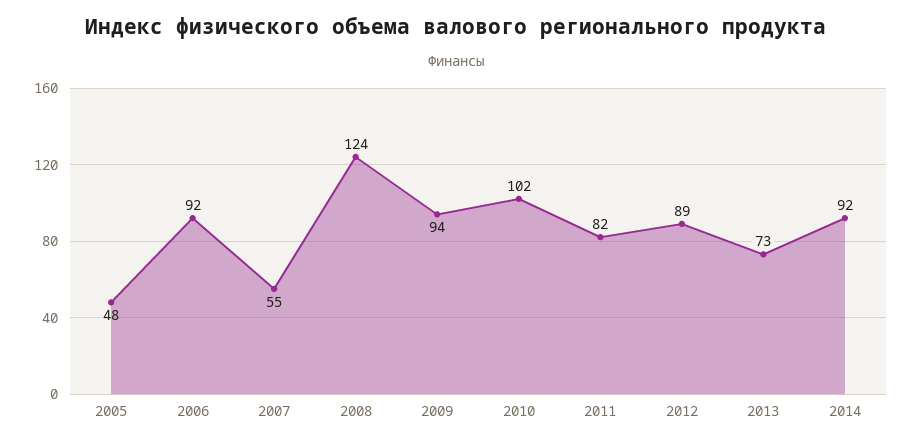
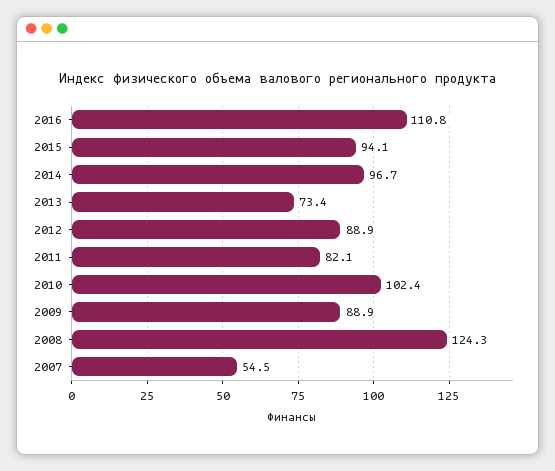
2005: 48 -> none
2006: 92 -> none
2009: 94 -> 88.9
2014: 92 -> 96.7
2016: none -> 110.8
2015: none -> 94.1

